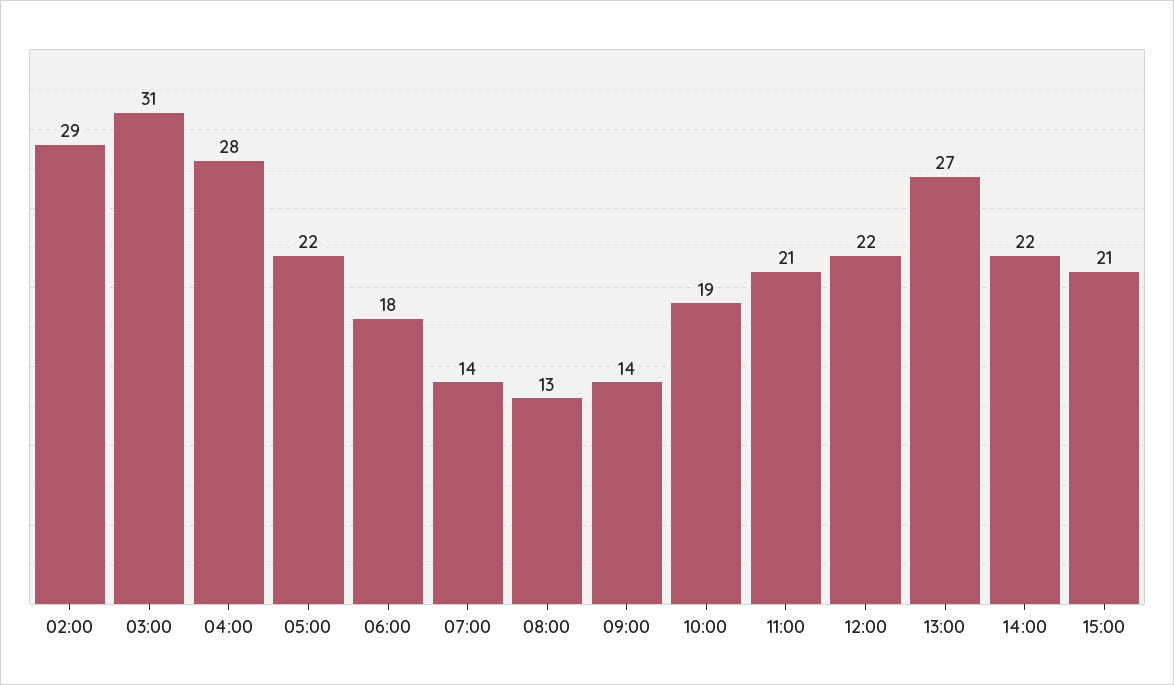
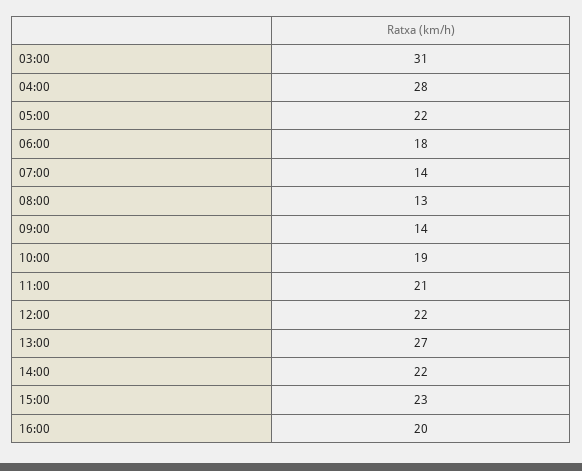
02:00: 29 -> none
15:00: 21 -> 23
16:00: none -> 20

